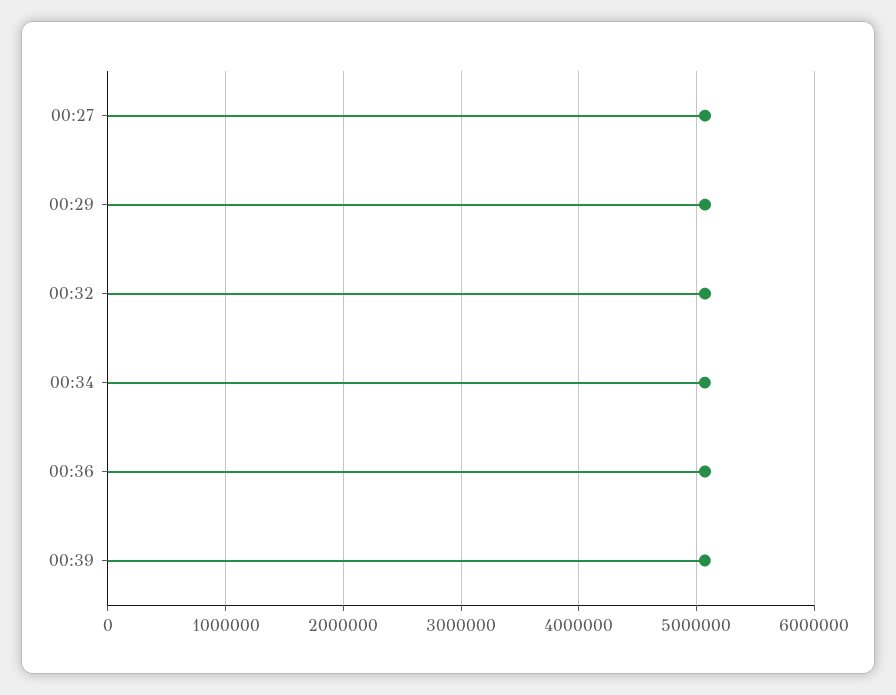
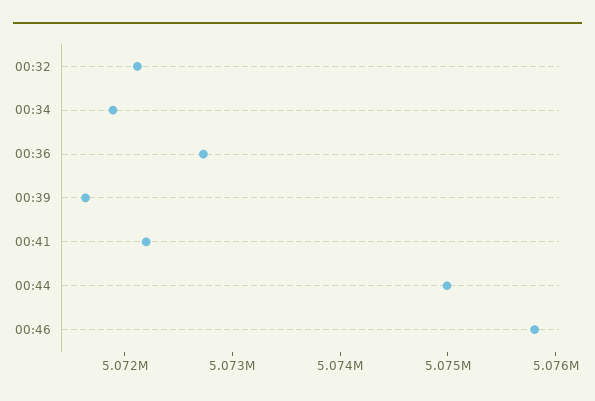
00:27: 5100000 -> none
00:29: 5100000 -> none
00:41: none -> 5072200
00:44: none -> 5075000
00:46: none -> 5075800

